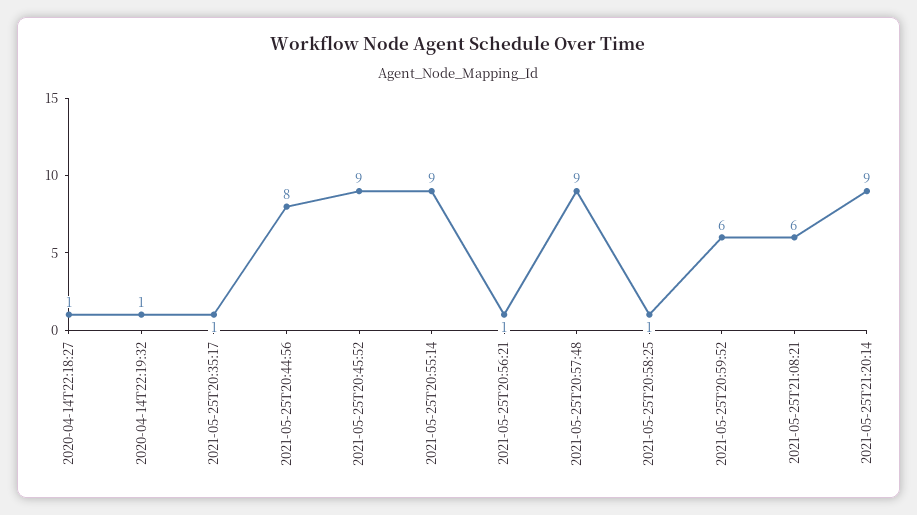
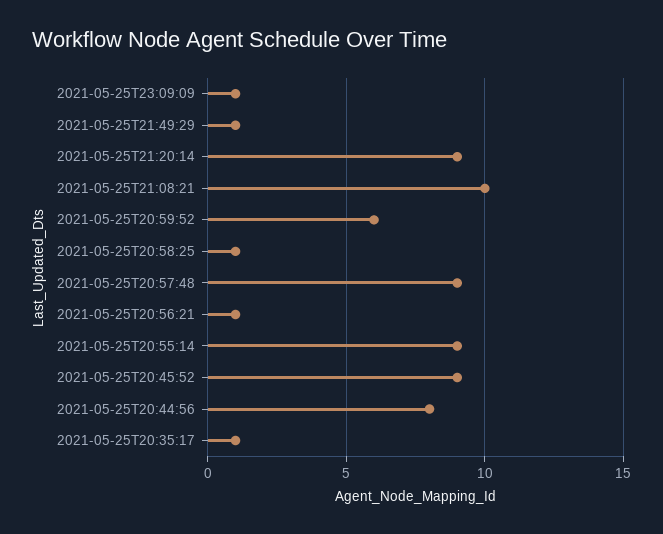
2020-04-14T22:18:27: 1 -> none
2020-04-14T22:19:32: 1 -> none
2021-05-25T21:08:21: 6 -> 10
2021-05-25T23:09:09: none -> 1
2021-05-25T21:49:29: none -> 1

